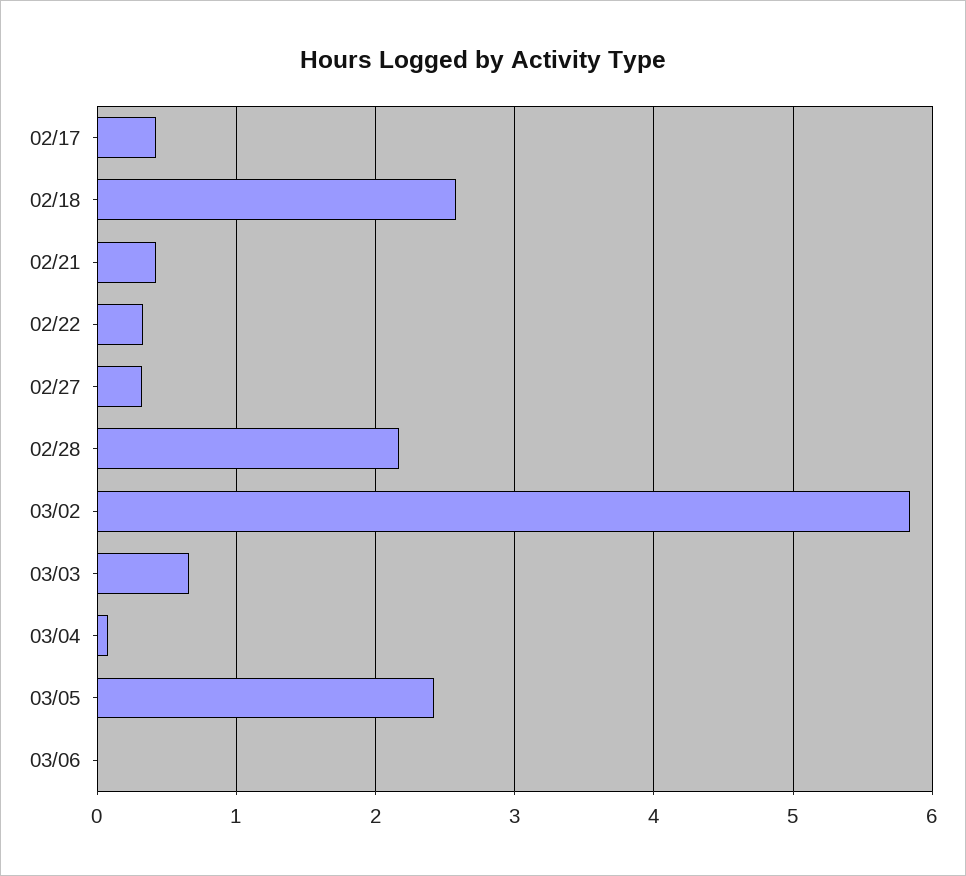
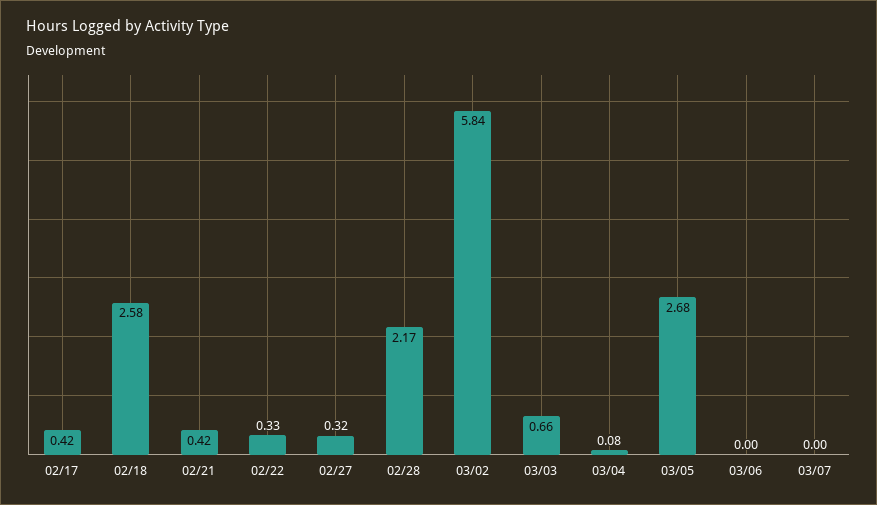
03/05: 2.4 -> 2.68
03/07: none -> 0

